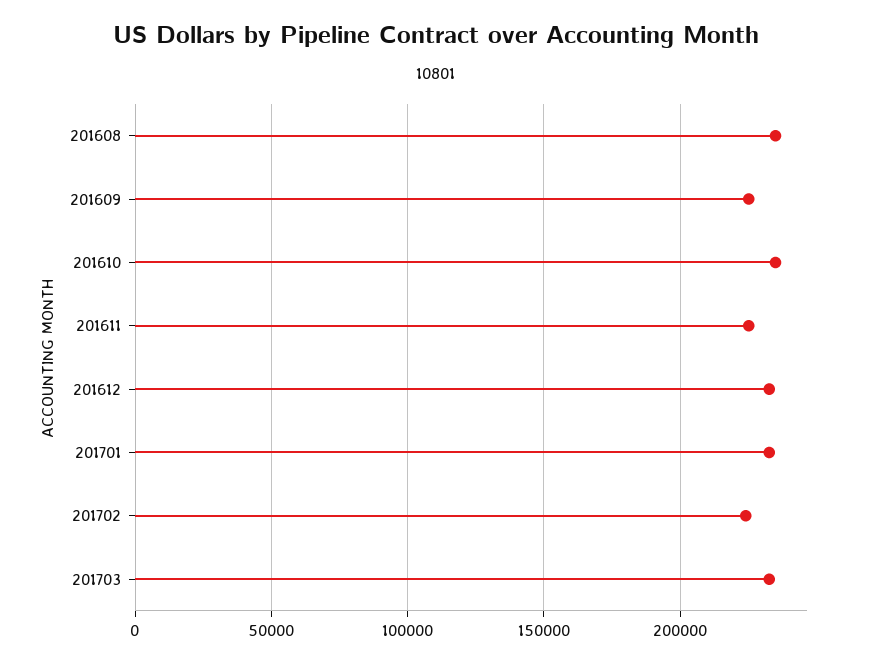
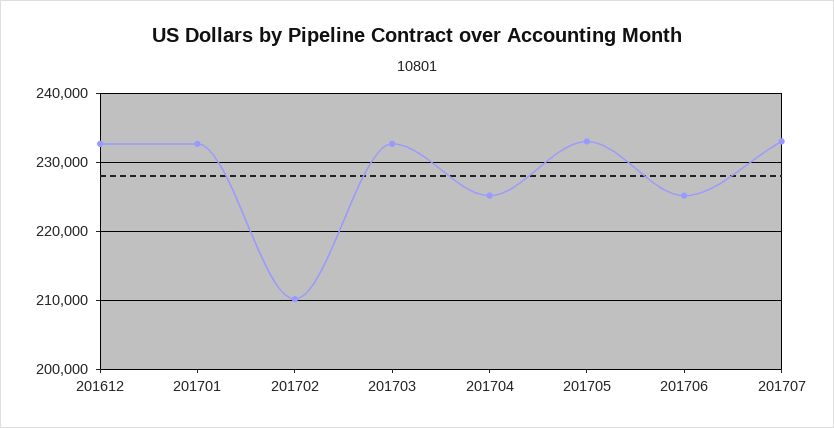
201608: 235000 -> none
201609: 225000 -> none
201610: 235000 -> none
201611: 225000 -> none
201702: 225000 -> 210000
201704: none -> 225000
201705: none -> 233000
201706: none -> 225000
201707: none -> 233000

